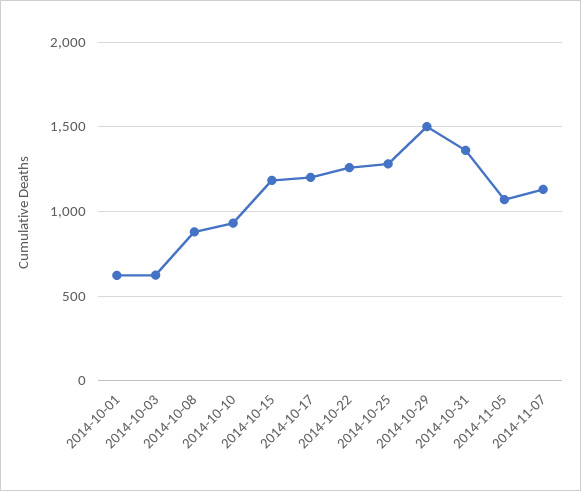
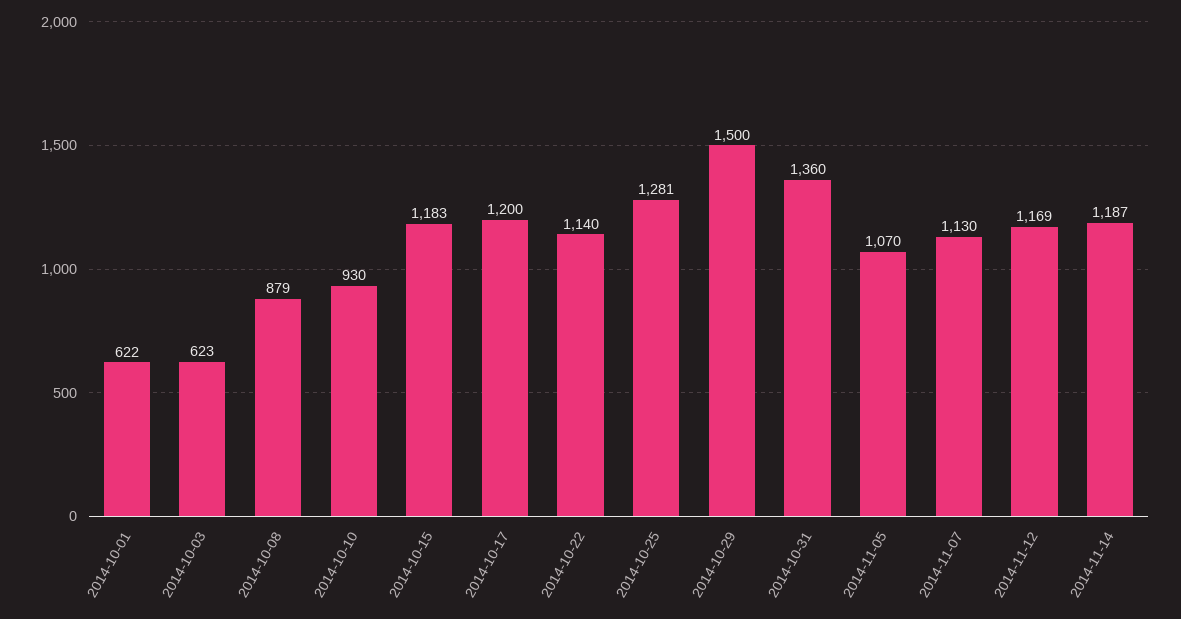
2014-10-22: 1250 -> 1140
2014-11-12: none -> 1169
2014-11-14: none -> 1187

